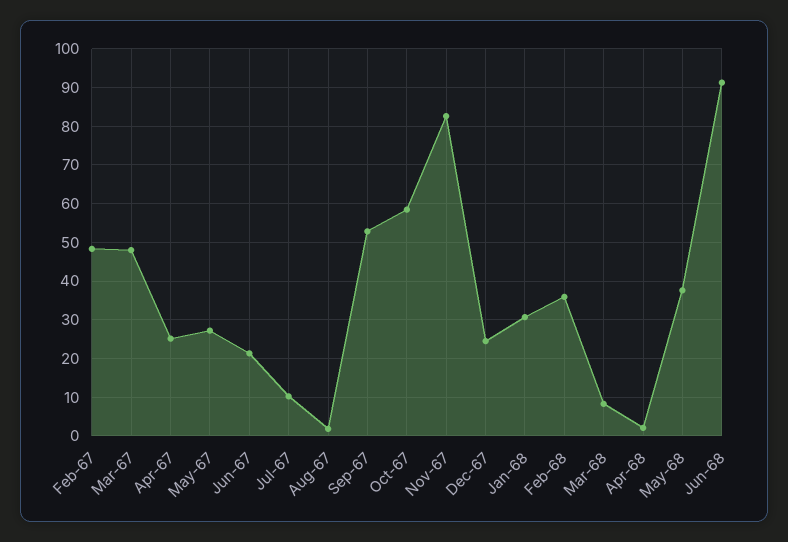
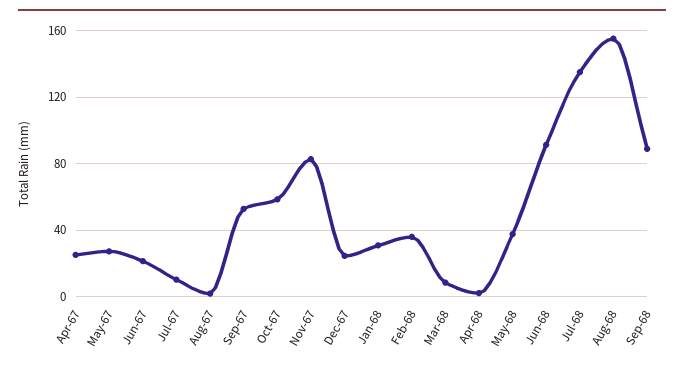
Feb-67: 48 -> none
Mar-67: 48 -> none
Jul-68: none -> 135
Aug-68: none -> 155
Sep-68: none -> 90

